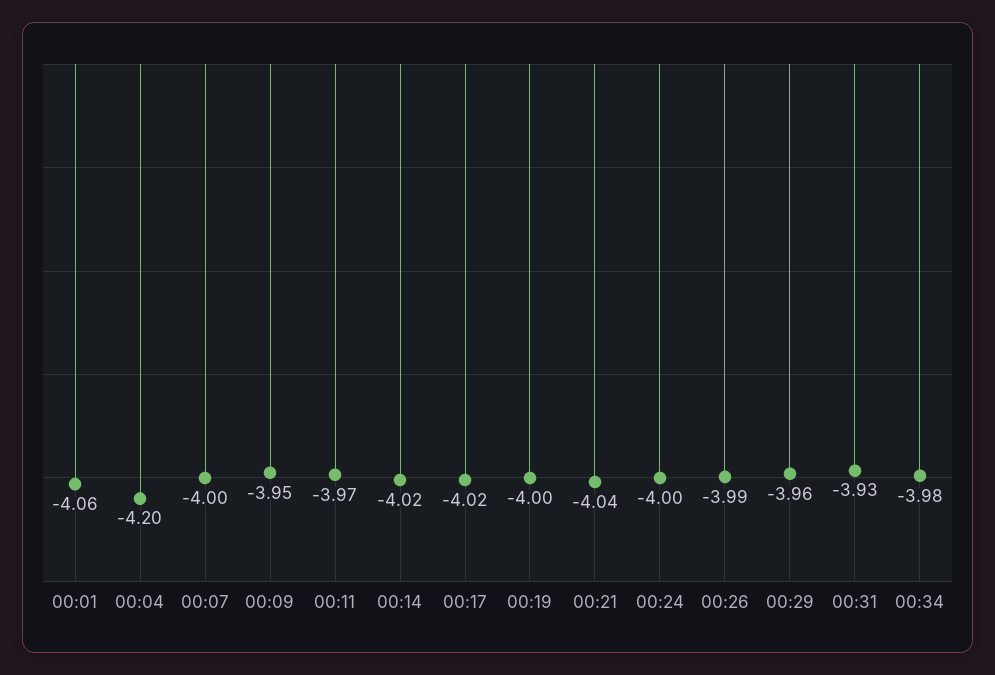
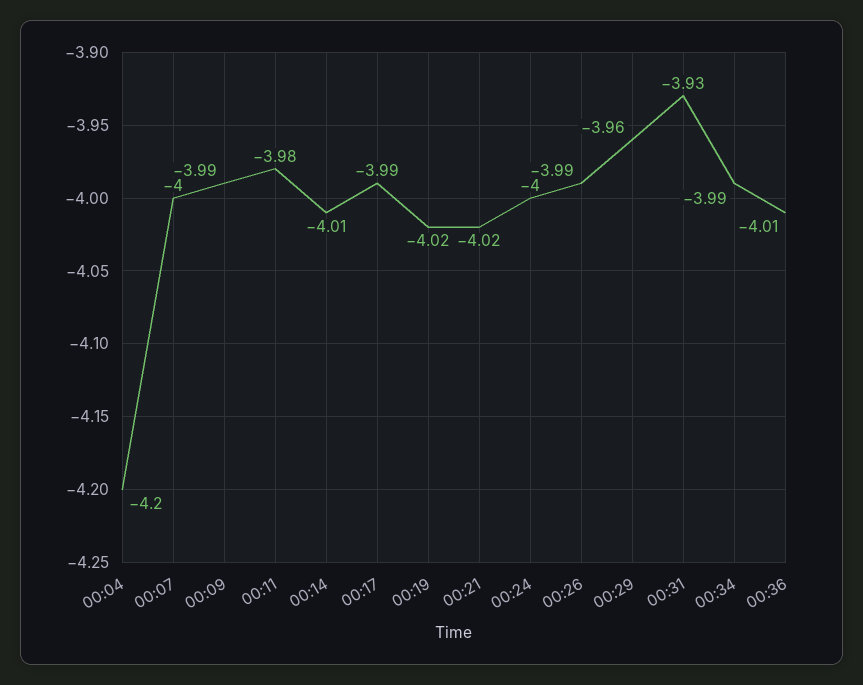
00:01: -4.06 -> none
00:09: -3.95 -> -3.99
00:11: -3.97 -> -3.98
00:14: -4.02 -> -4.01
00:17: -4.02 -> -3.99
00:19: -4 -> -4.02
00:21: -4.04 -> -4.02
00:34: -3.98 -> -3.99
00:36: none -> -4.01

